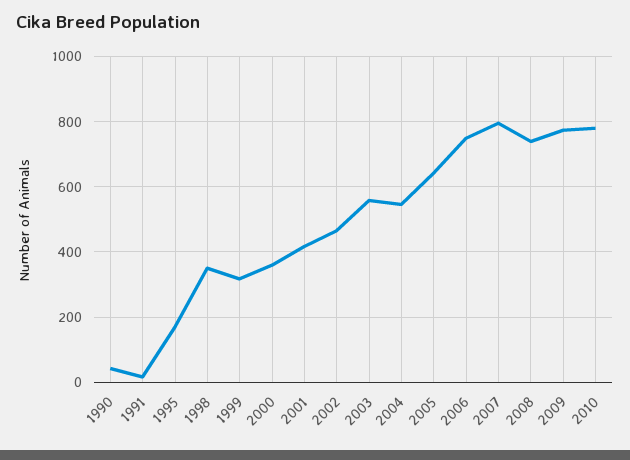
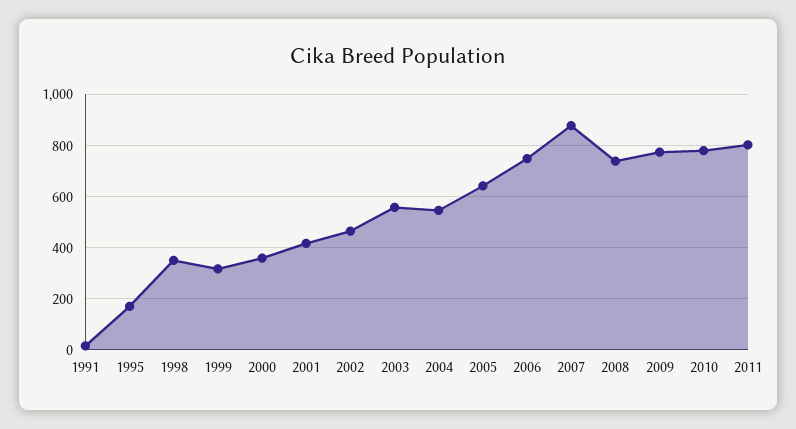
1990: 40 -> none
2007: 800 -> 875
2011: none -> 800

